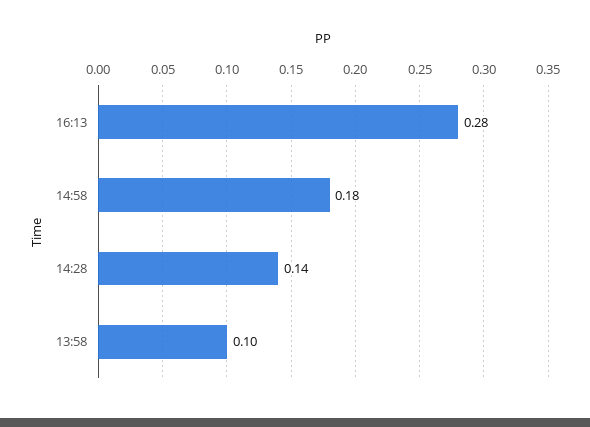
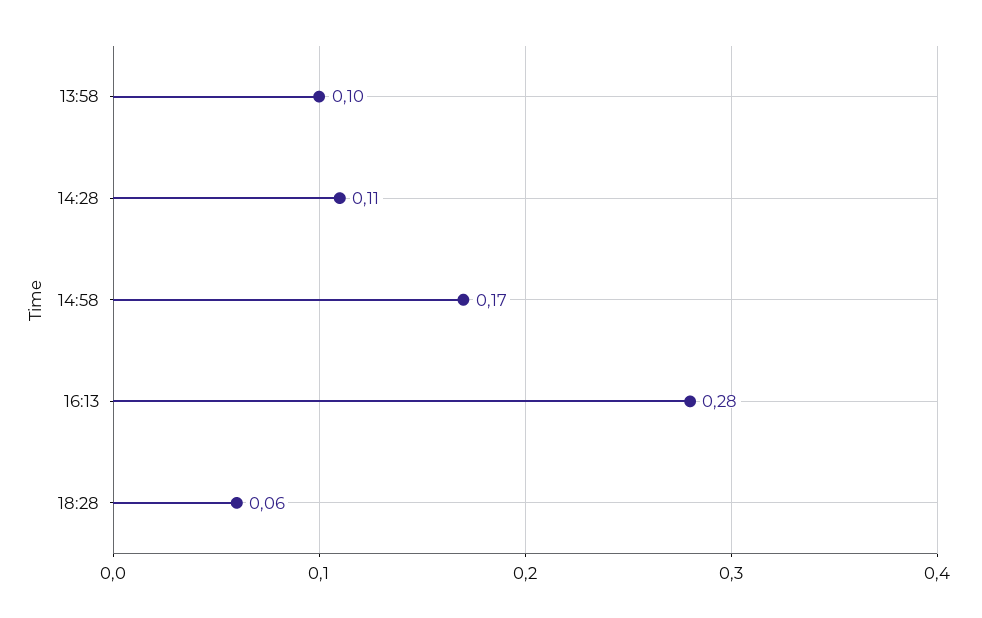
14:58: 0.18 -> 0.17
14:28: 0.14 -> 0.11
18:28: none -> 0.06

